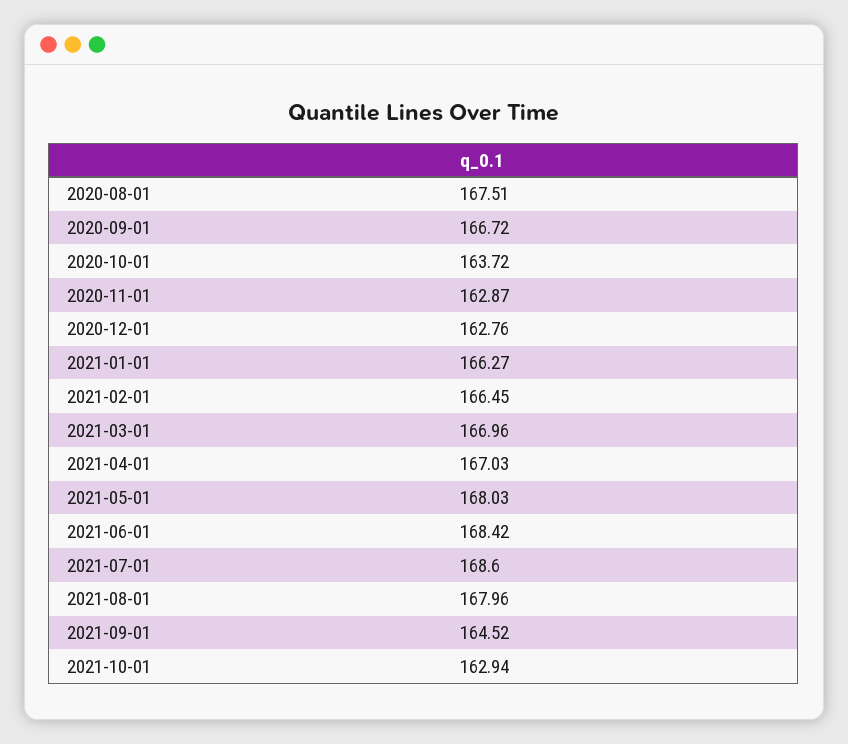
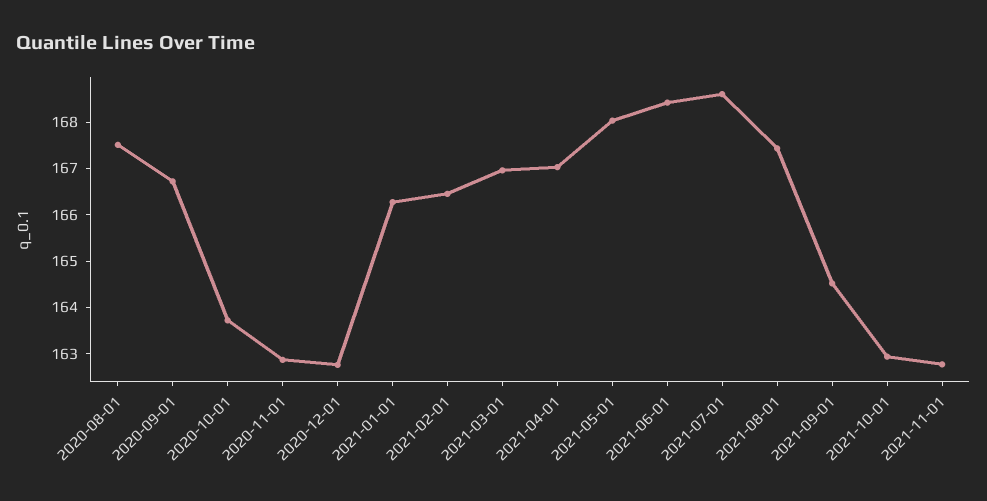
2021-08-01: 167.96 -> 167.4
2021-11-01: none -> 162.8

